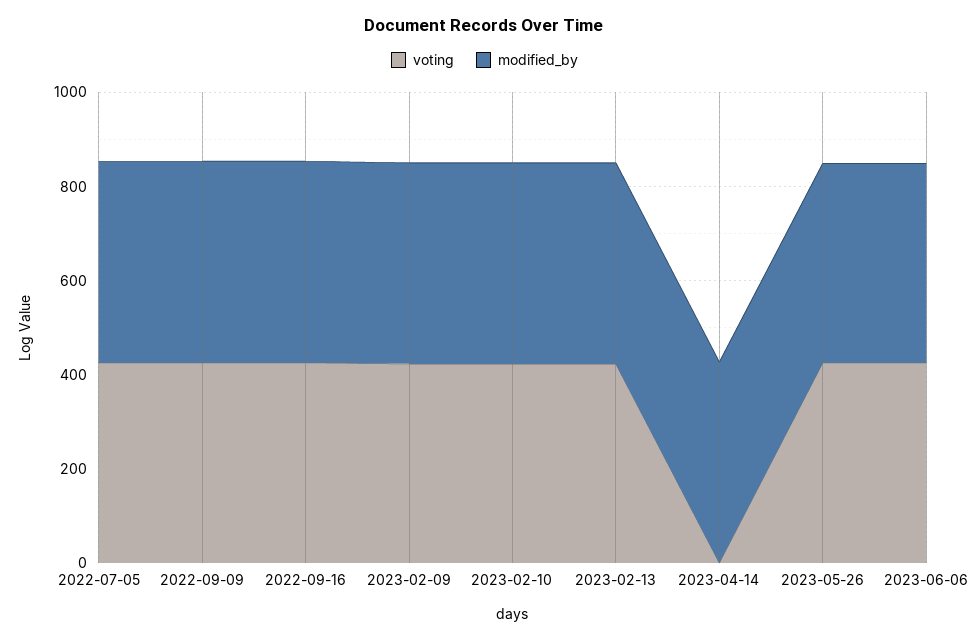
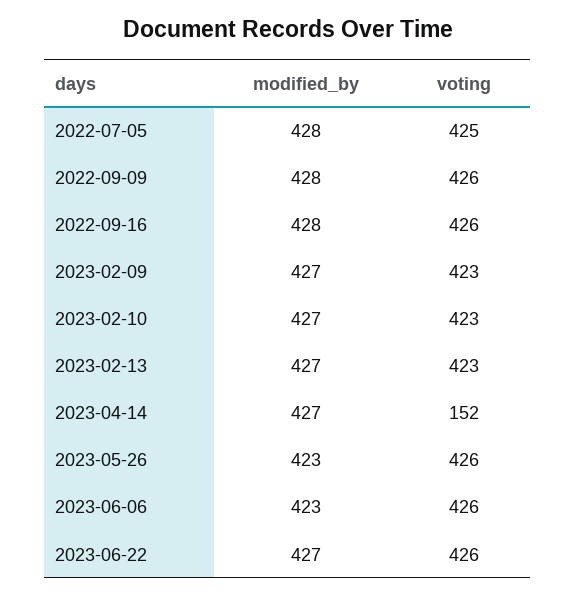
voting, 2023-04-14: 0 -> 152
modified_by, 2023-06-22: none -> 427
voting, 2023-06-22: none -> 426

